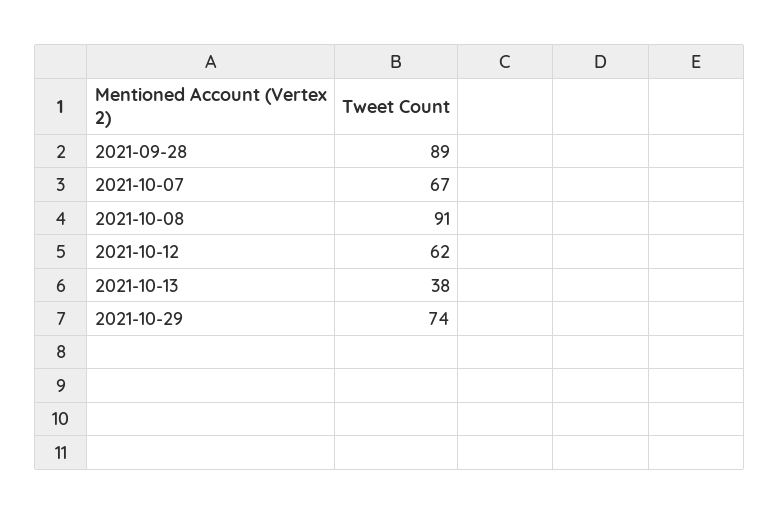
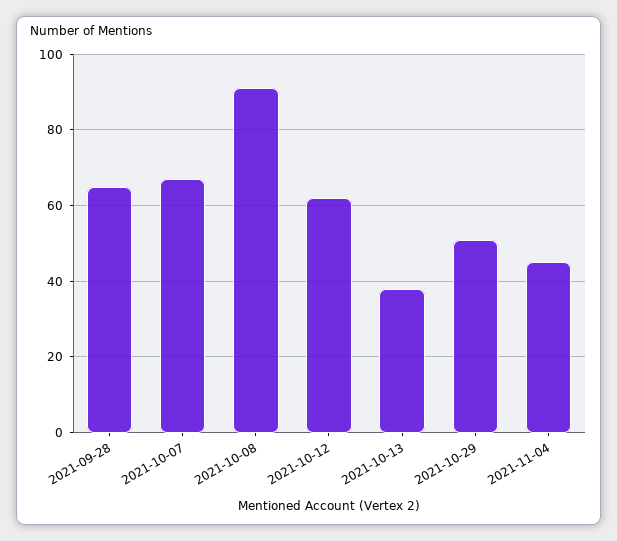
2021-09-28: 89 -> 65
2021-10-29: 74 -> 50
2021-11-04: none -> 45

